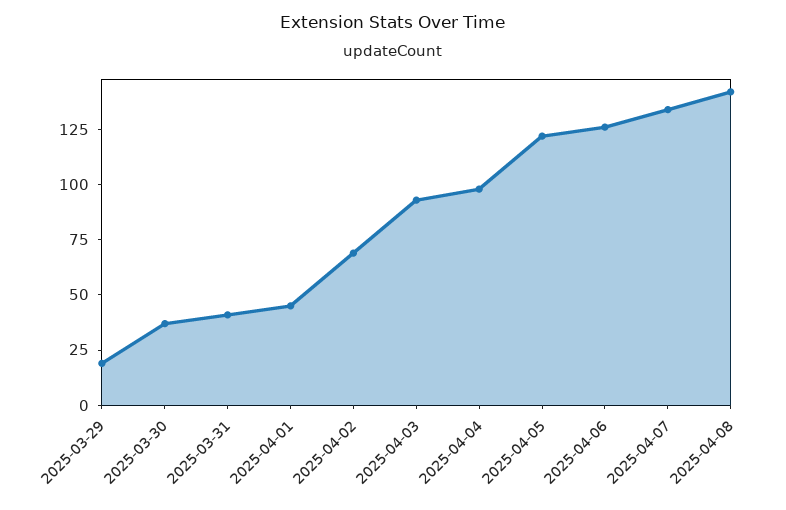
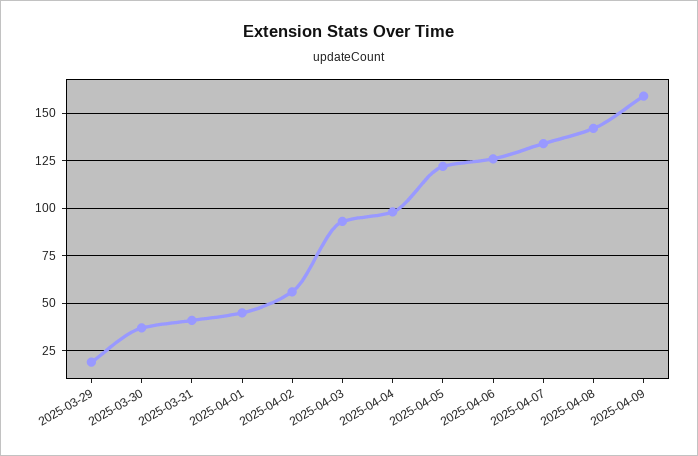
2025-04-02: 70 -> 55
2025-04-09: none -> 160

